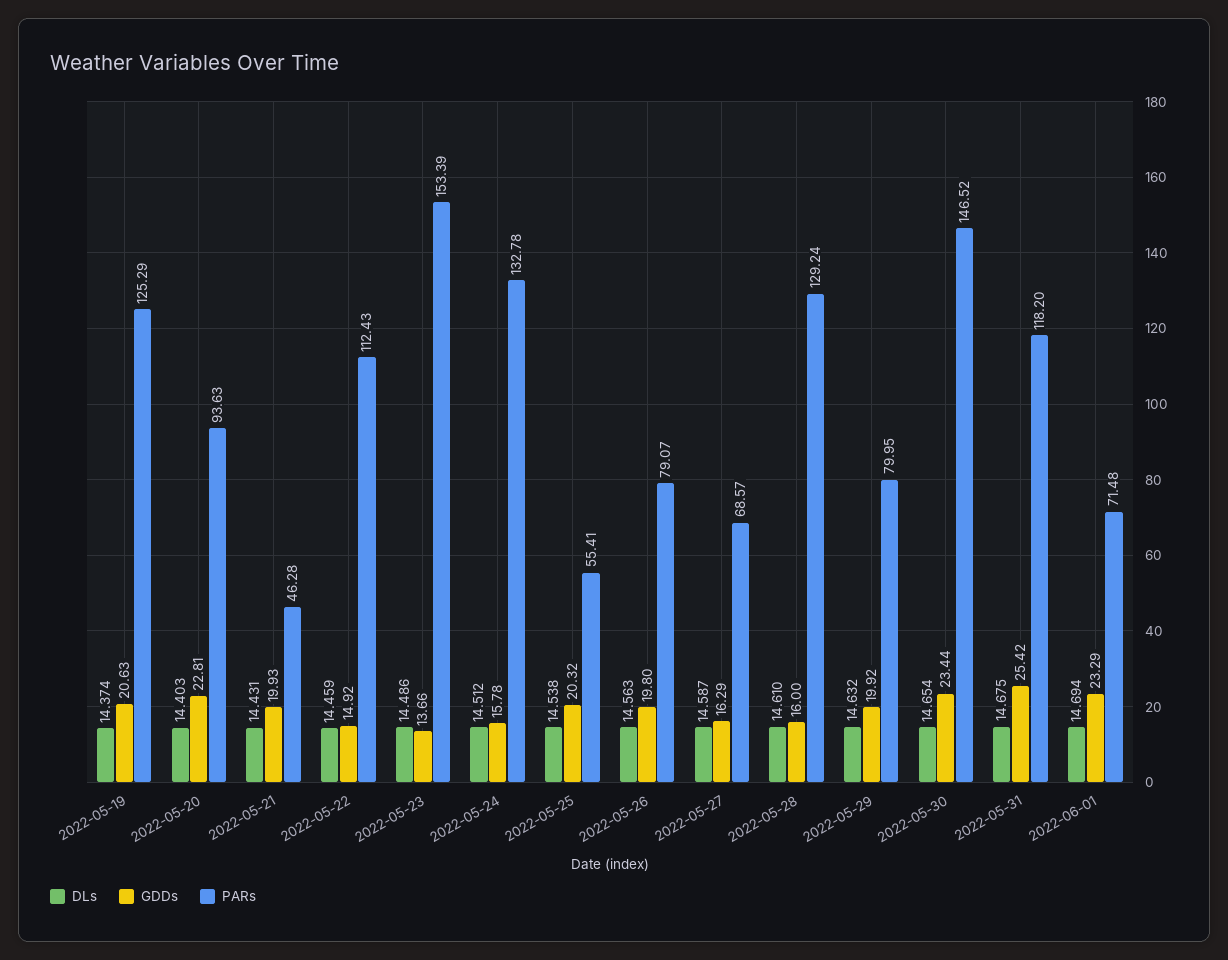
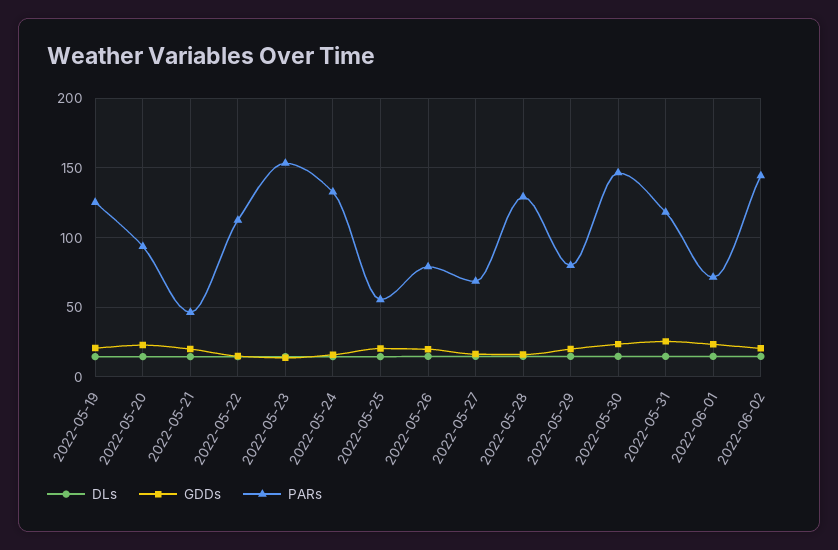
DLs, 2022-06-02: none -> 15
GDDs, 2022-06-02: none -> 20
PARs, 2022-06-02: none -> 145

